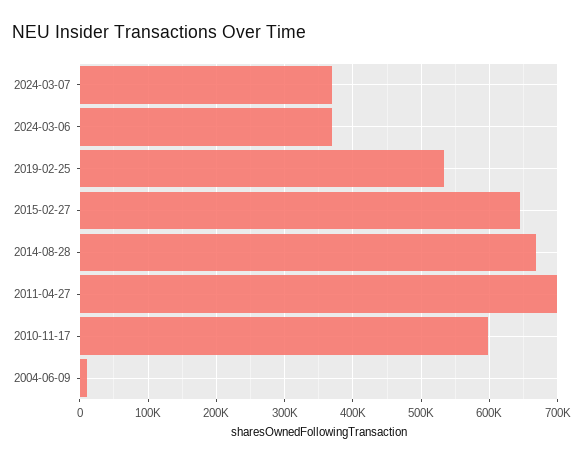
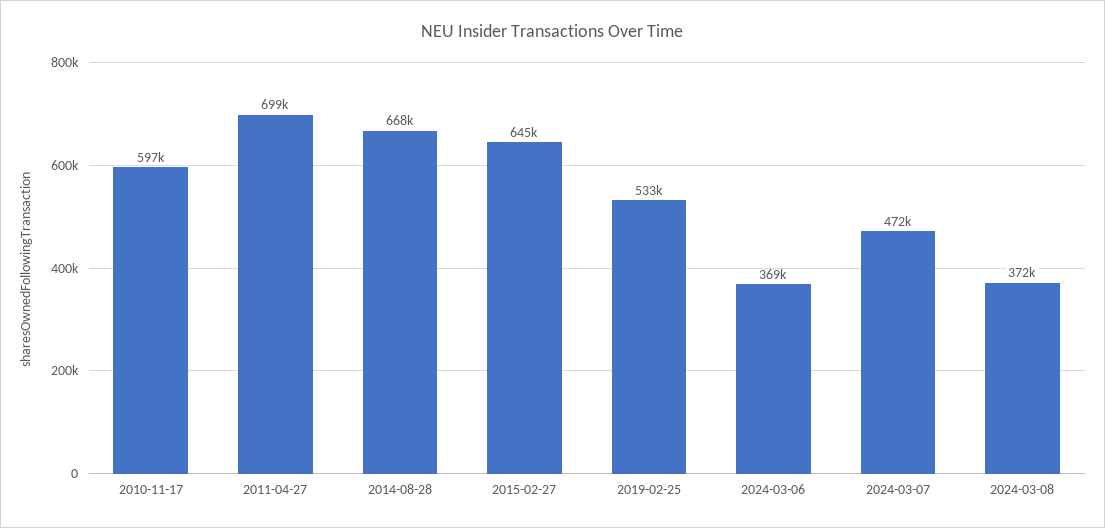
2024-03-07: 370000 -> 472000
2004-06-09: 10000 -> none
2024-03-08: none -> 372000

